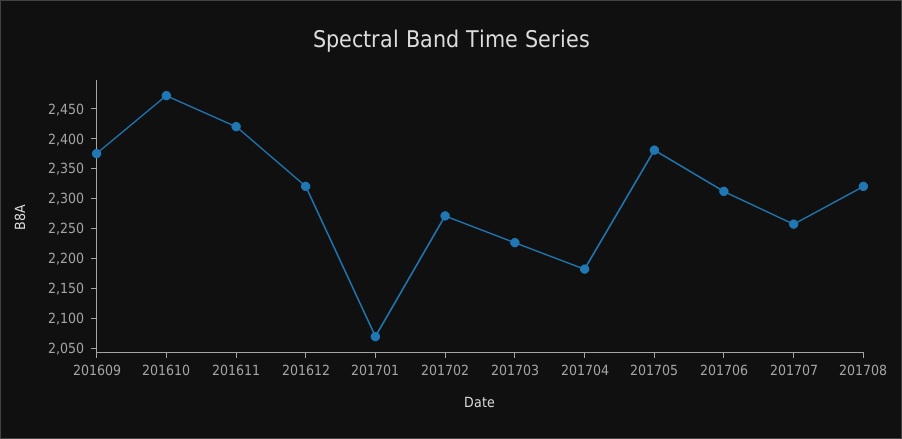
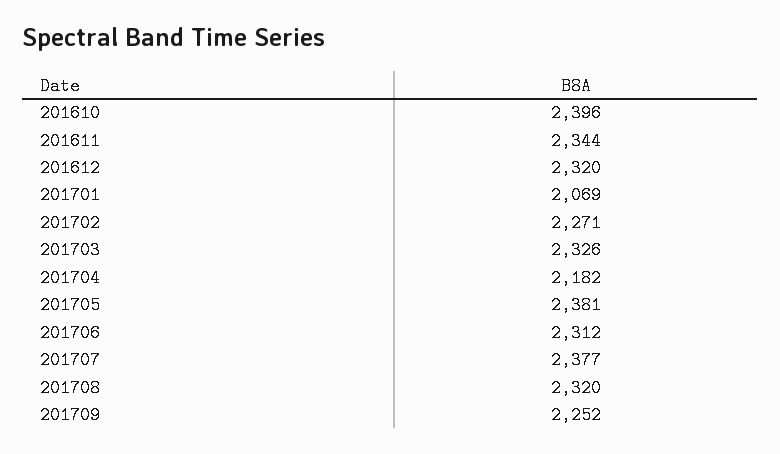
201609: 2375 -> none
201610: 2475 -> 2396
201611: 2425 -> 2344
201703: 2225 -> 2326
201707: 2250 -> 2377
201709: none -> 2252

